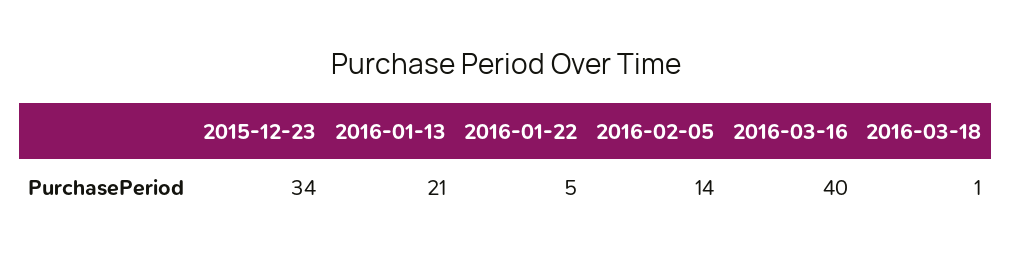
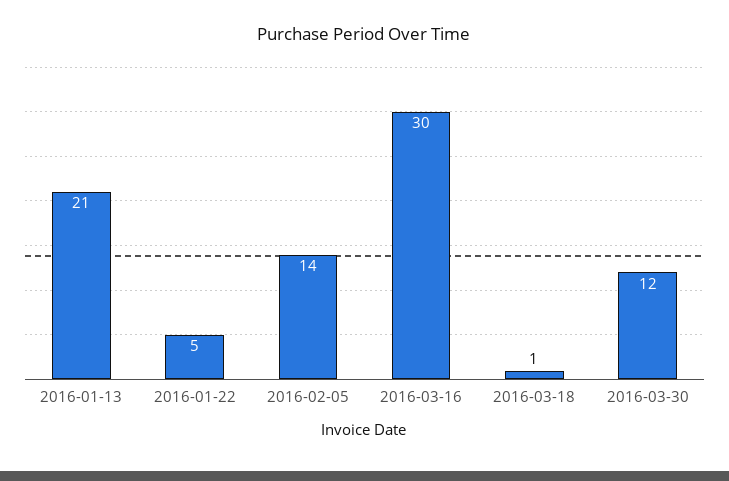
2015-12-23: 34 -> none
2016-03-16: 40 -> 30
2016-03-30: none -> 12

